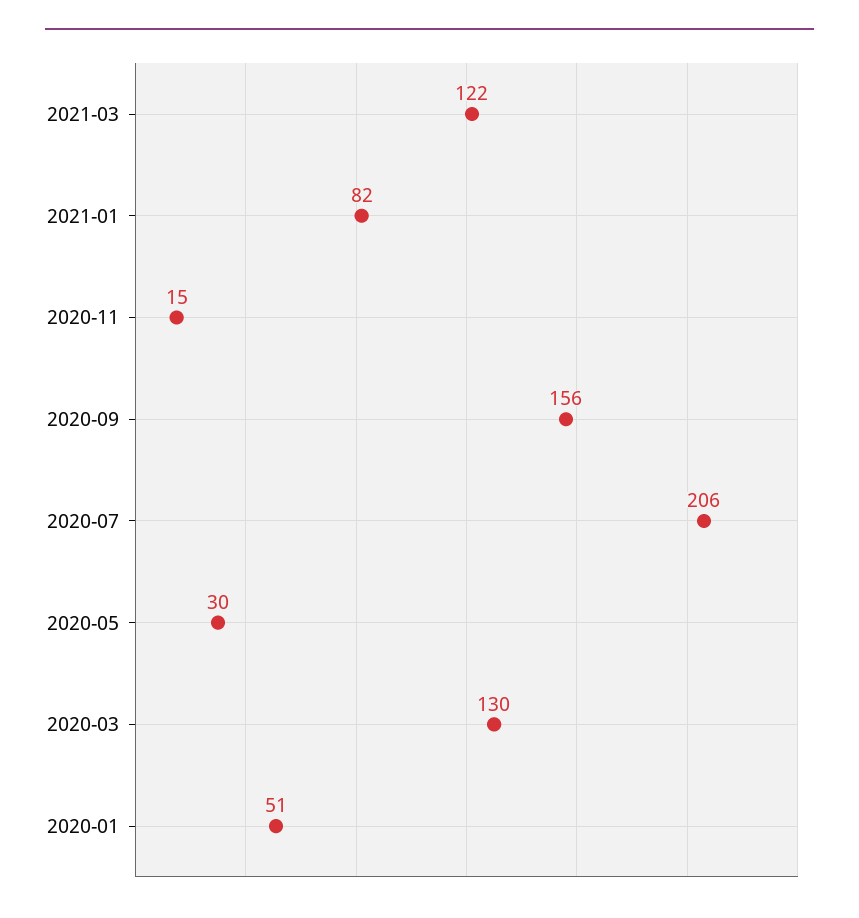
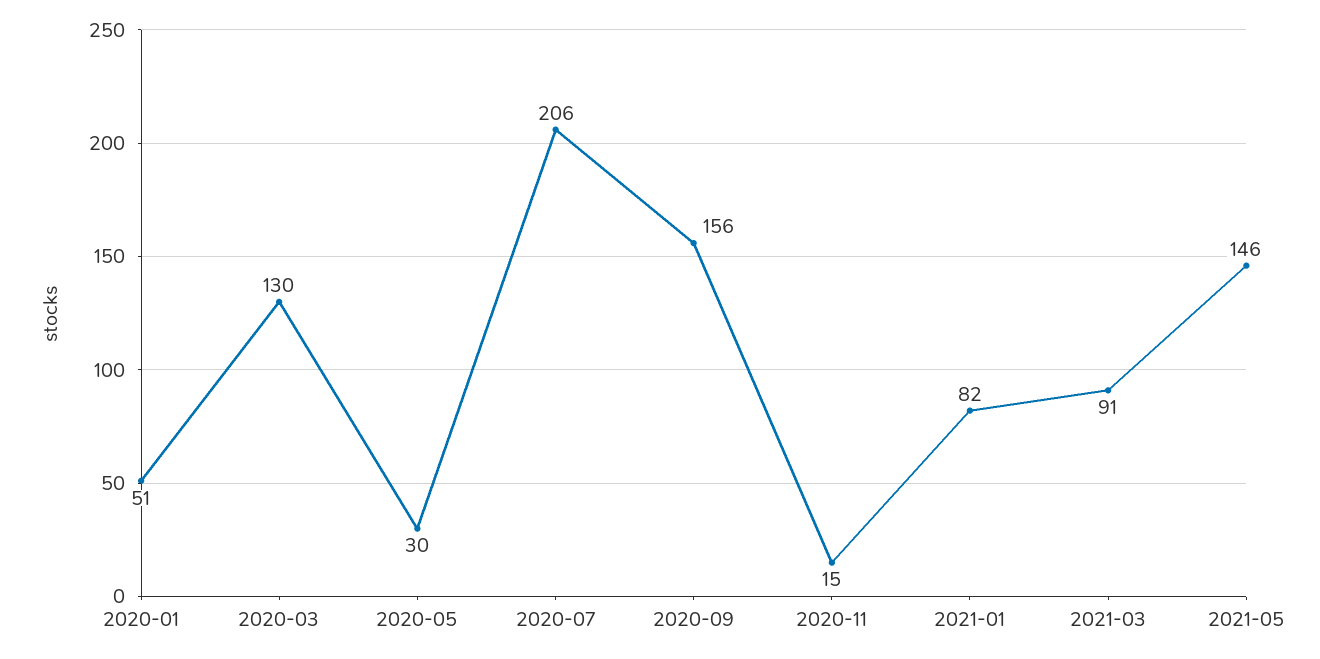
2021-03: 122 -> 91
2021-05: none -> 146

